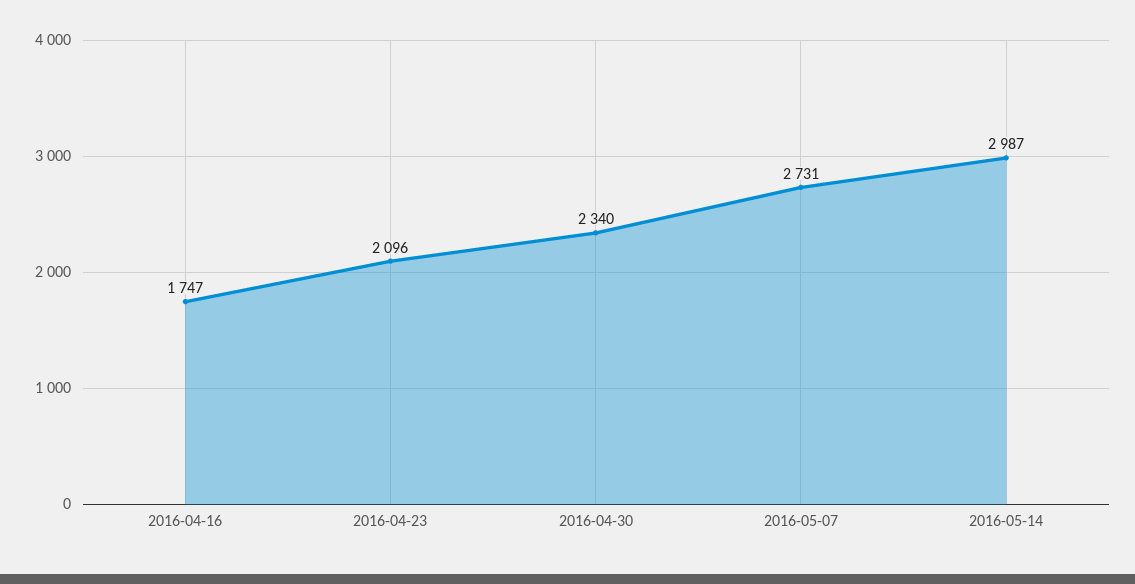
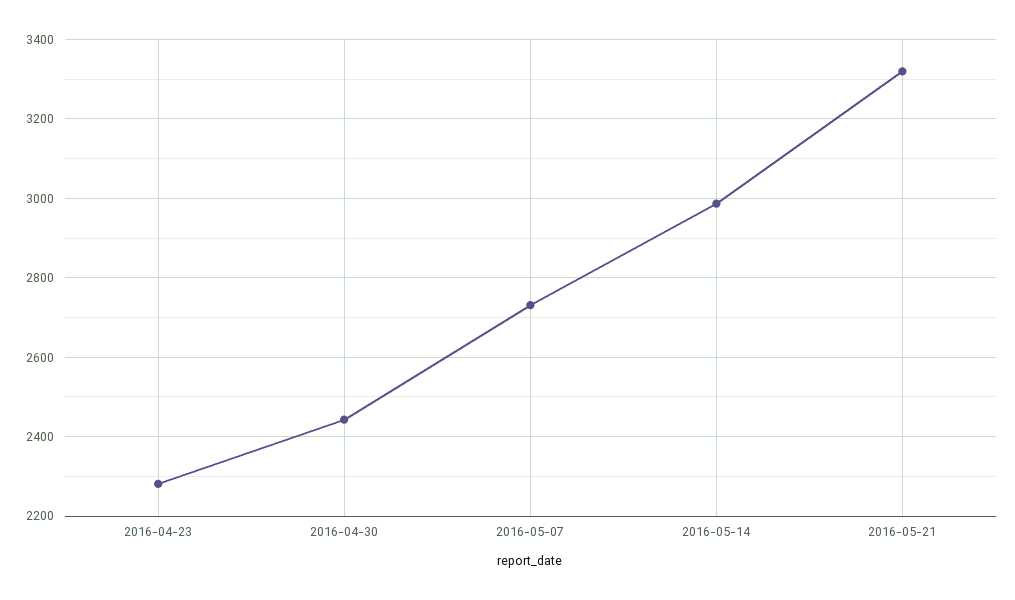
2016-04-16: 1747 -> none
2016-04-23: 2096 -> 2280
2016-04-30: 2340 -> 2440
2016-05-21: none -> 3320

